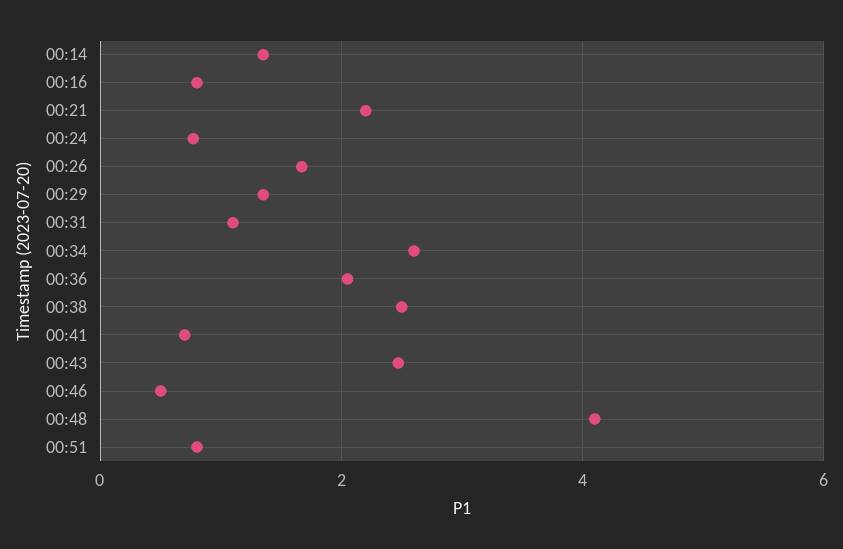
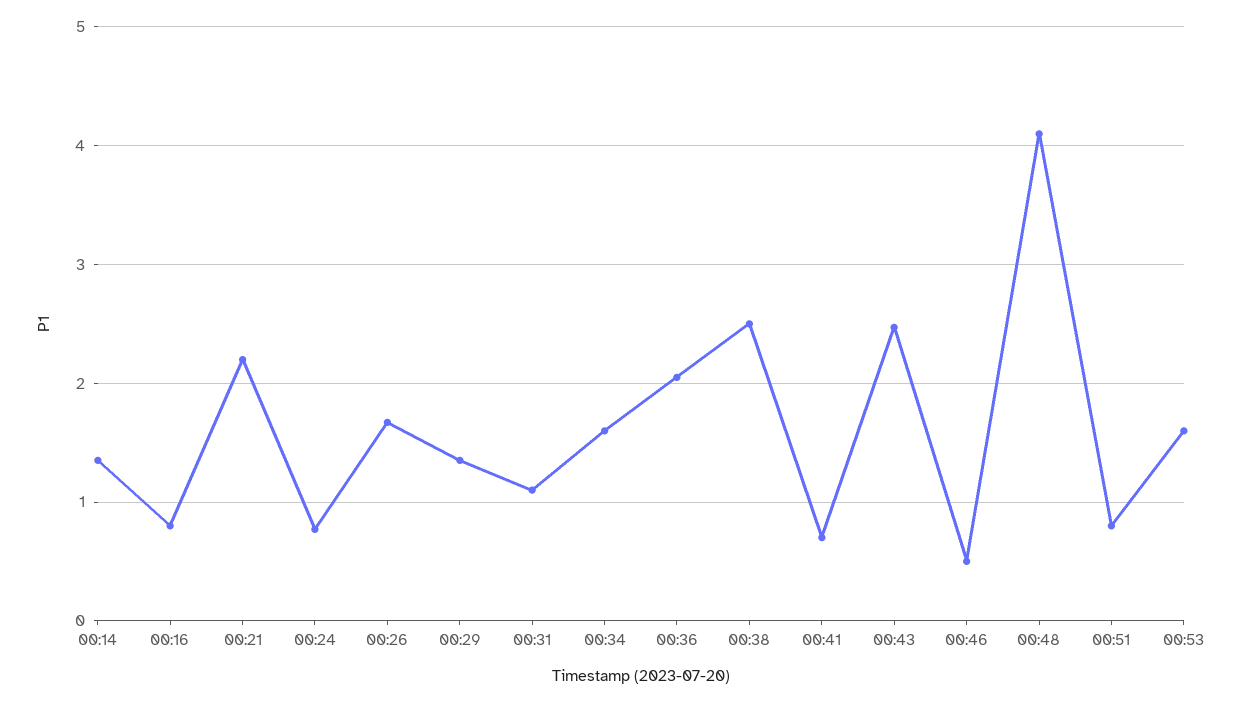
00:34: 2.6 -> 1.6
00:53: none -> 1.6

